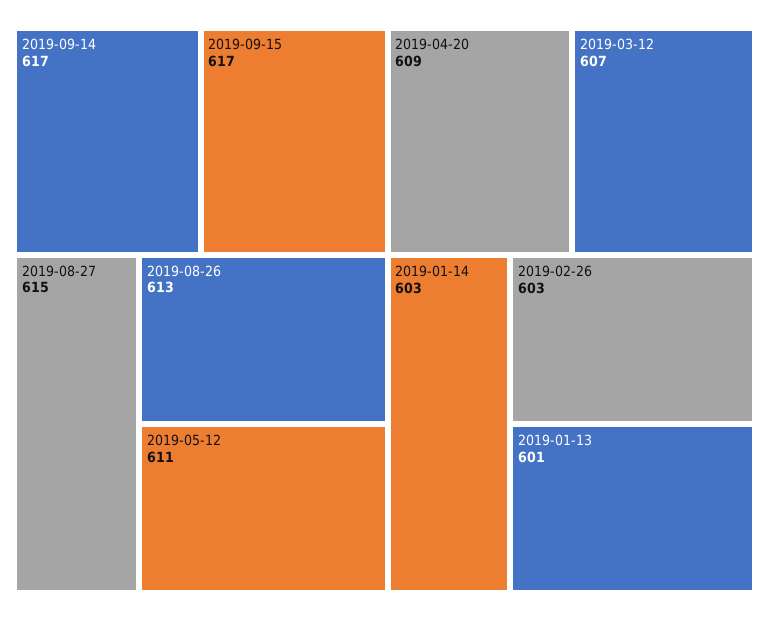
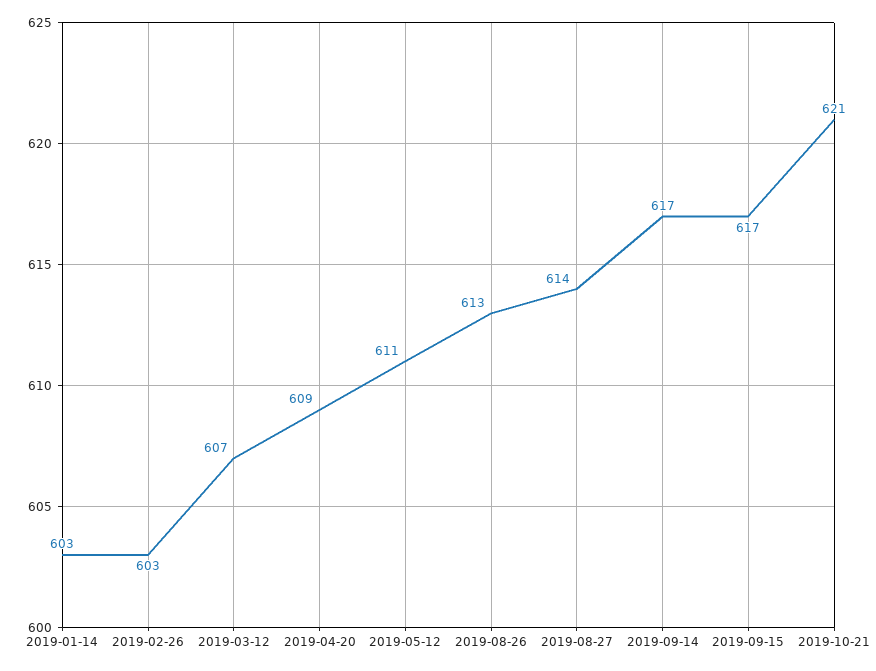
2019-08-27: 615 -> 614
2019-01-13: 601 -> none
2019-10-21: none -> 621

